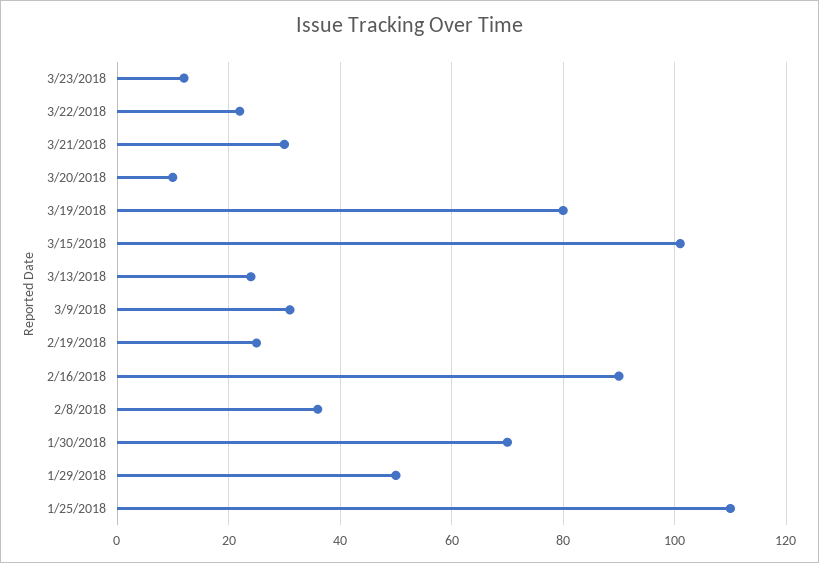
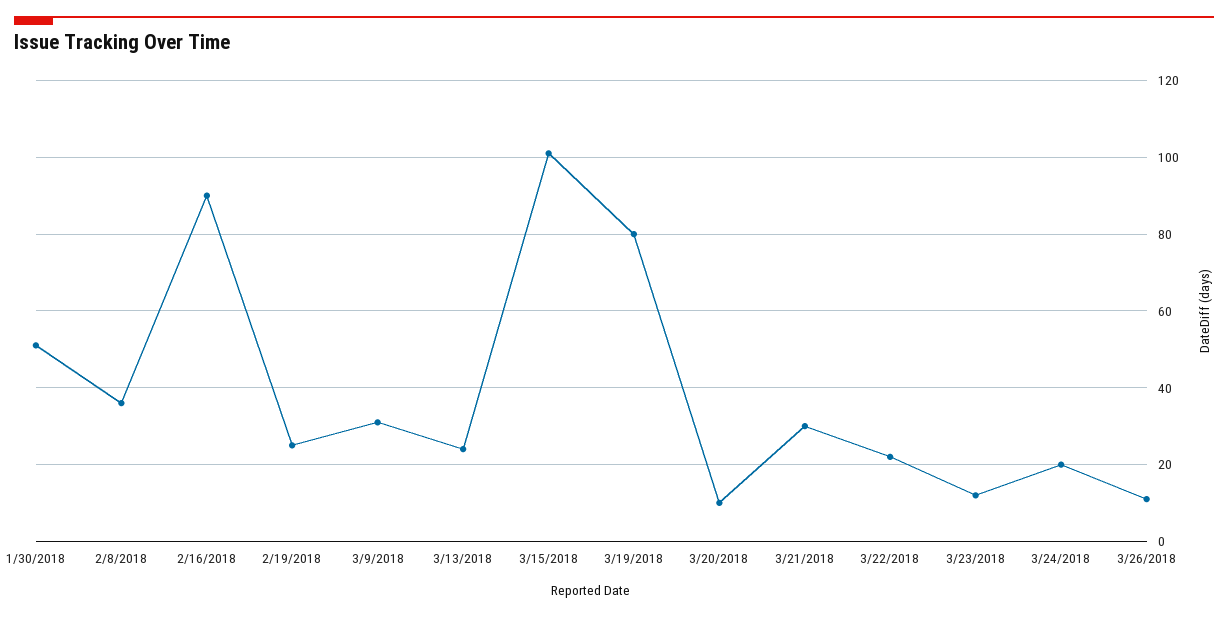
1/30/2018: 70 -> 50
1/29/2018: 50 -> none
1/25/2018: 110 -> none
3/24/2018: none -> 20
3/26/2018: none -> 10

